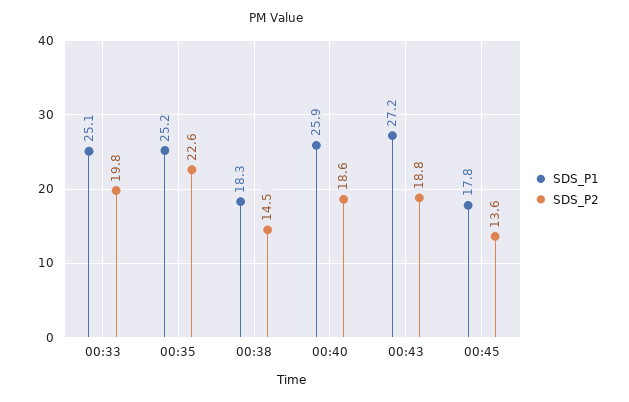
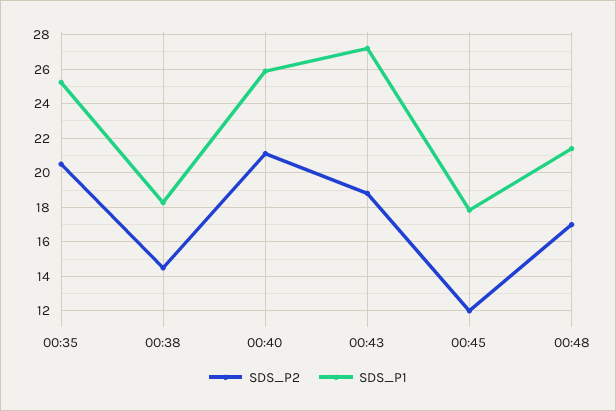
SDS_P1, 00:33: 25.1 -> none
SDS_P2, 00:33: 19.8 -> none
SDS_P2, 00:35: 22.6 -> 20.5
SDS_P2, 00:40: 18.6 -> 21
SDS_P2, 00:45: 13.6 -> 12
SDS_P2, 00:48: none -> 17
SDS_P1, 00:48: none -> 21.5

